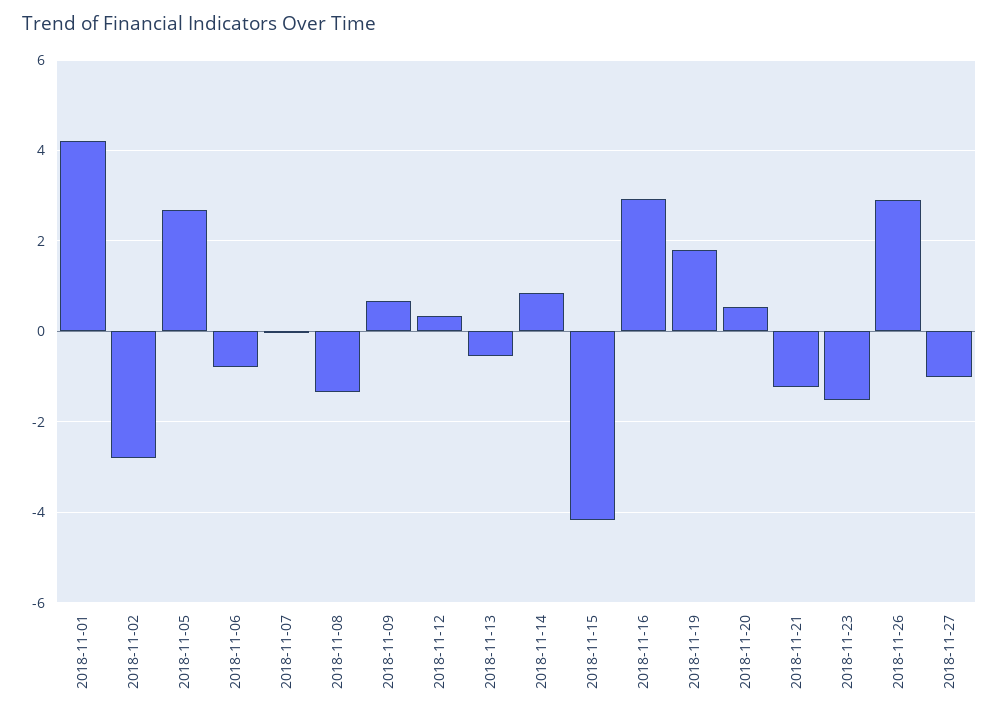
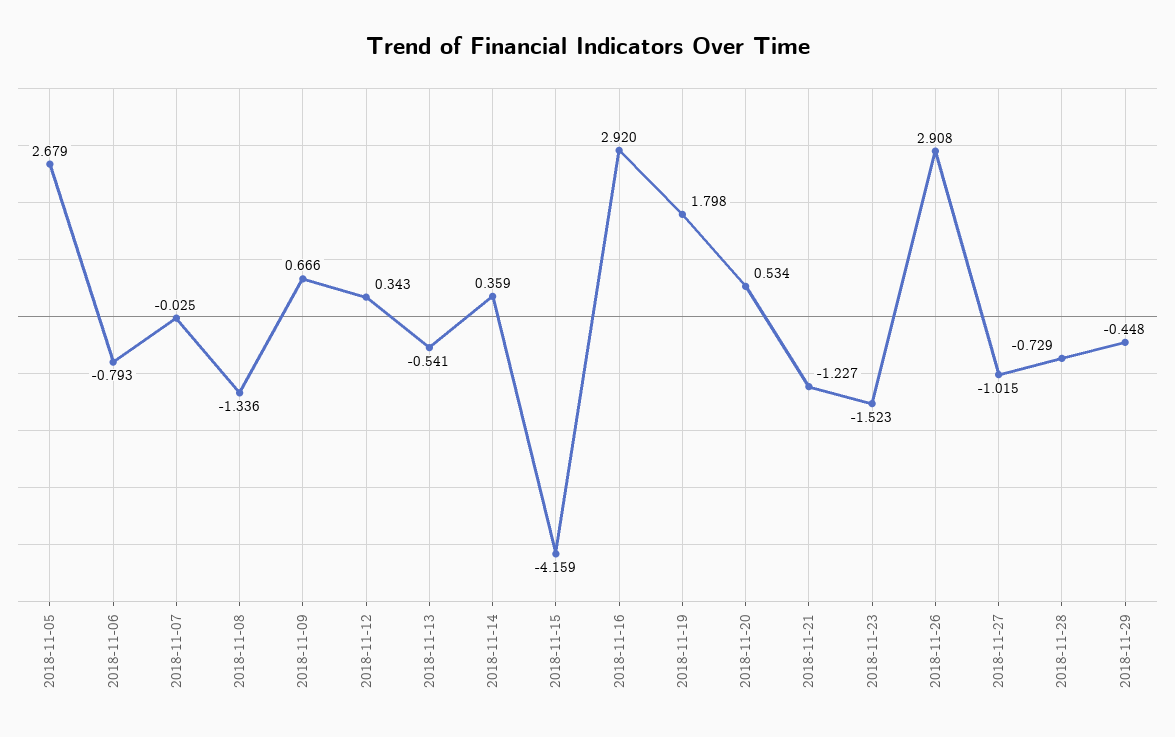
2018-11-01: 4.2 -> none
2018-11-02: -2.8 -> none
2018-11-14: 0.8 -> 0.359
2018-11-28: none -> -0.729
2018-11-29: none -> -0.448

